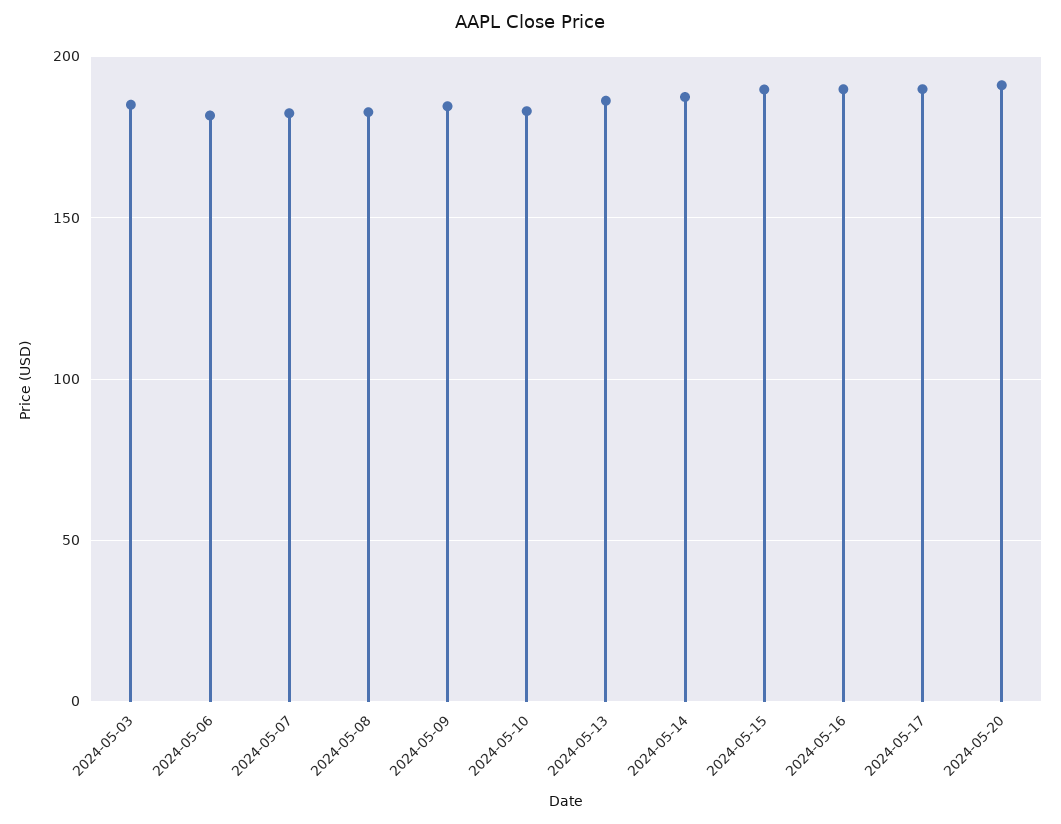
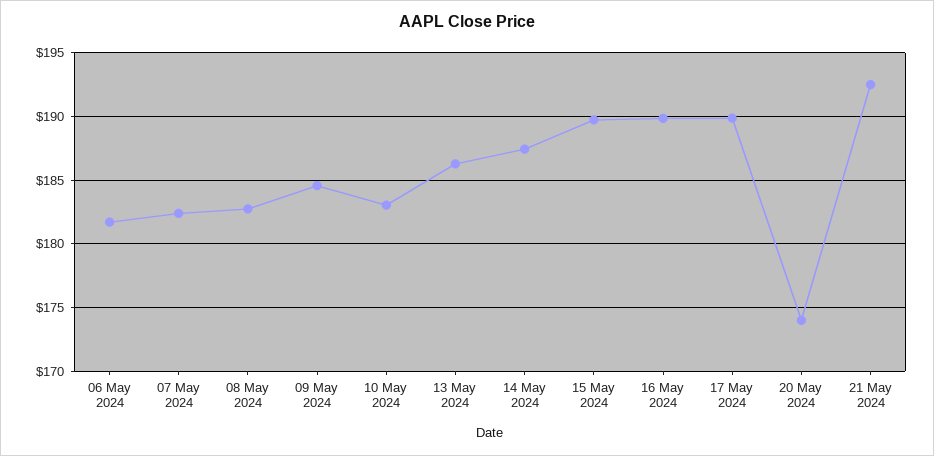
2024-05-03: 185 -> none
2024-05-20: 190 -> 174
21 May 2024: none -> 192.5

